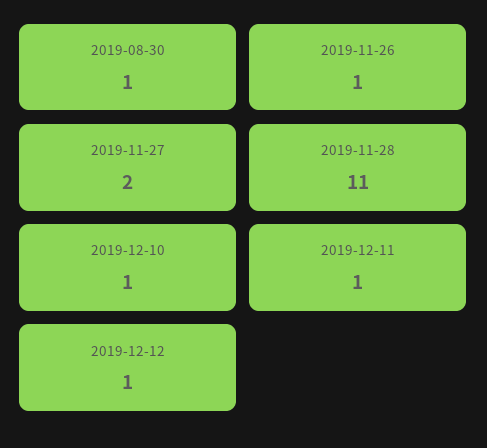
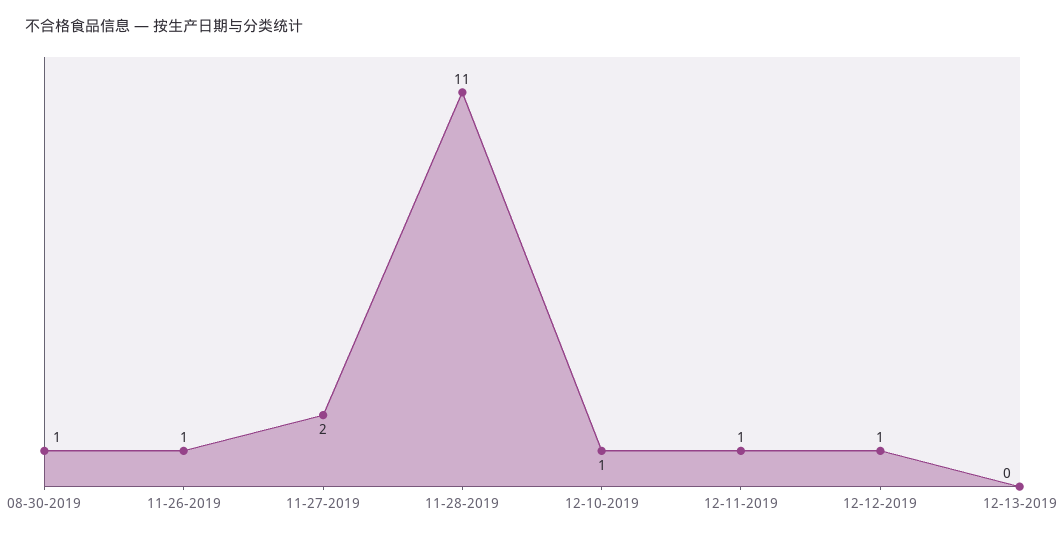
12-13-2019: none -> 0

